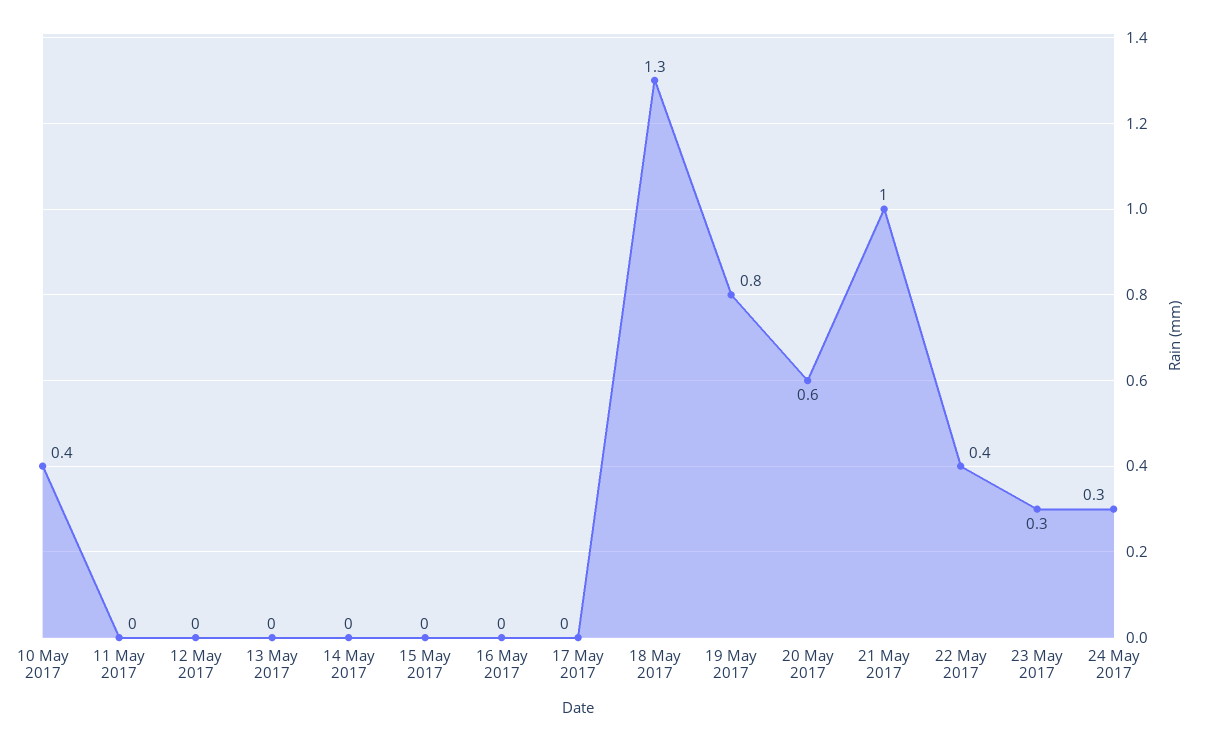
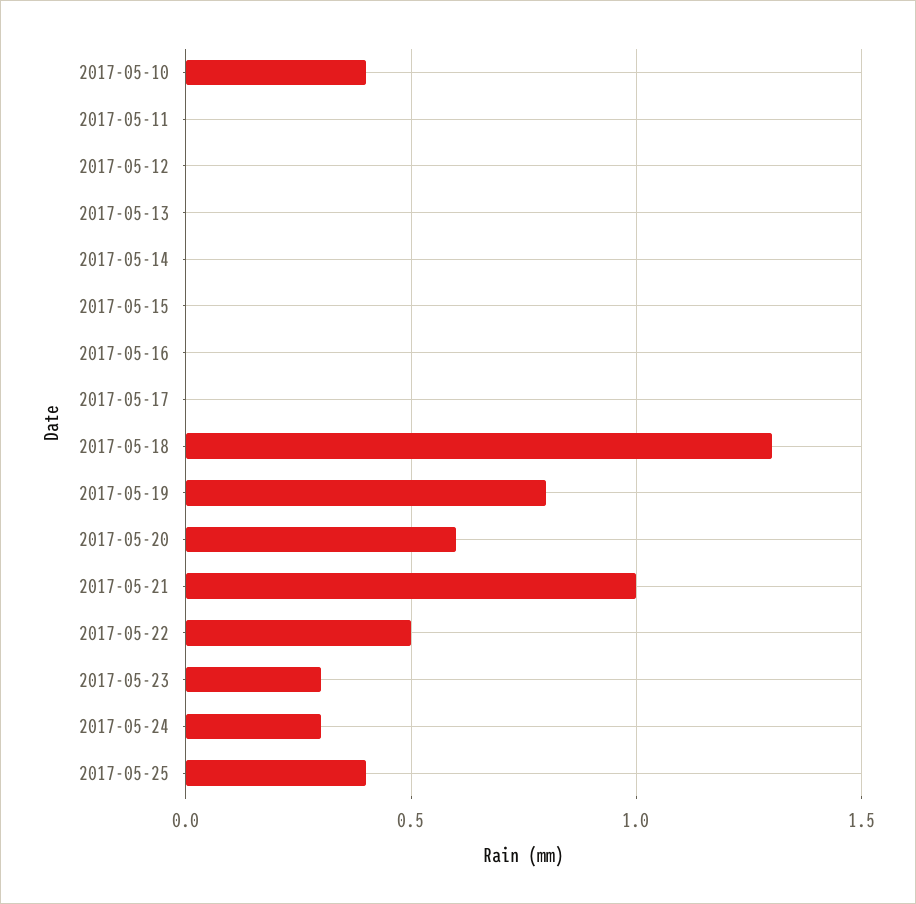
22 May 2017: 0.4 -> 0.5
2017-05-25: none -> 0.4

